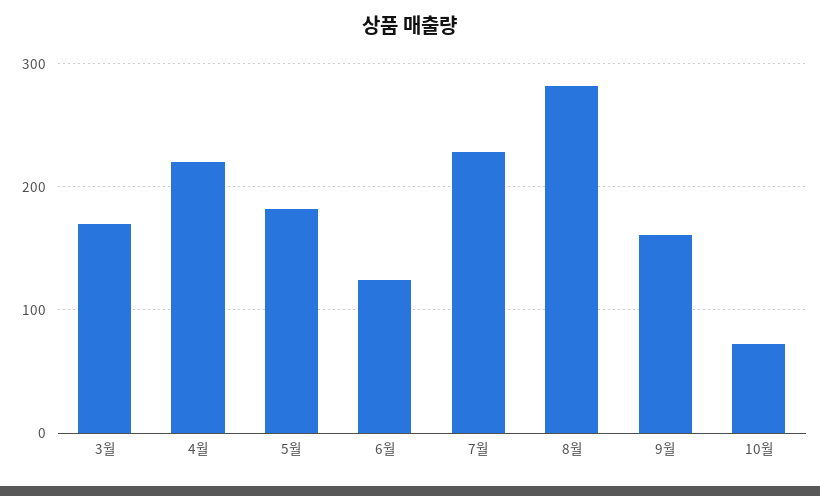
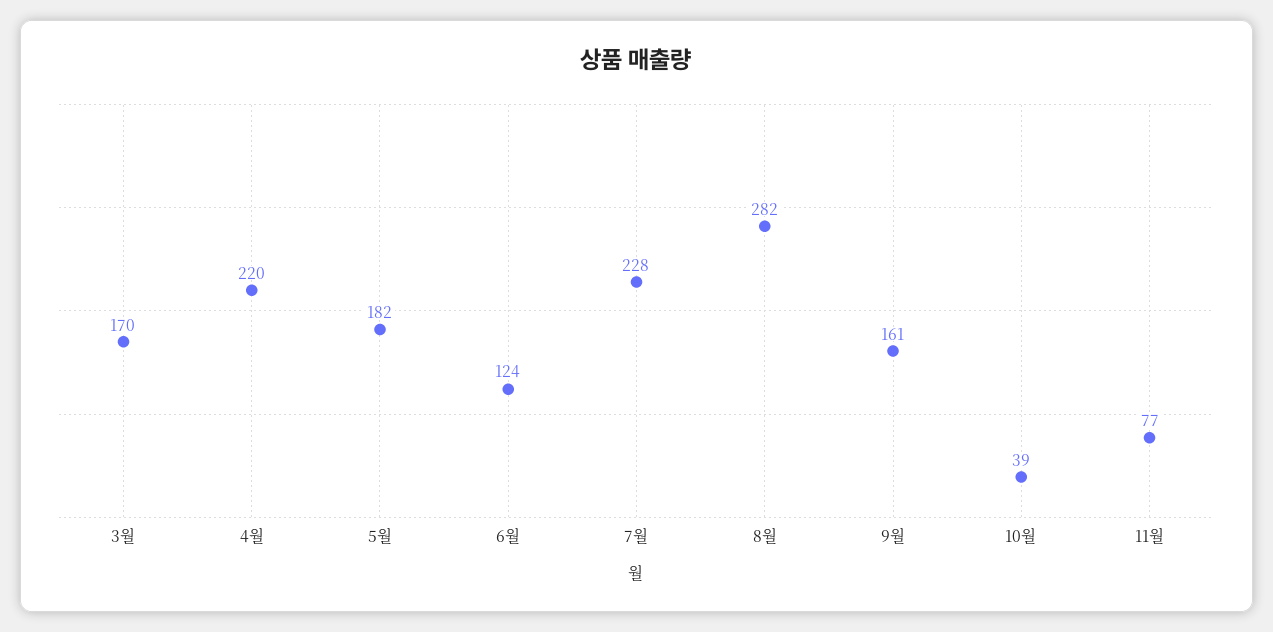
10월: 70 -> 39
11월: none -> 77

